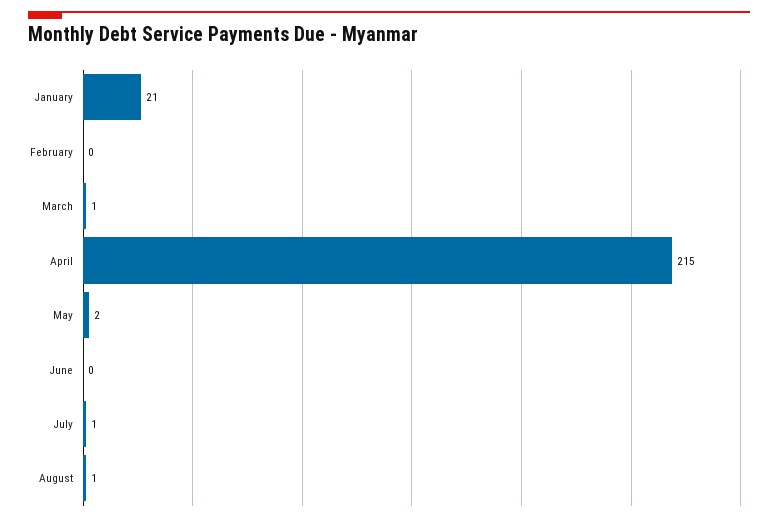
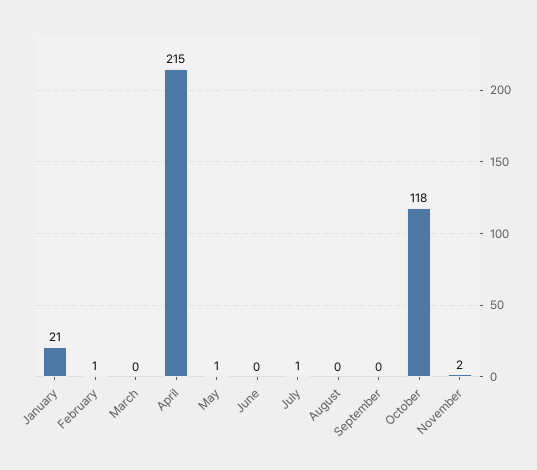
February: 0 -> 1
March: 1 -> 0
May: 2 -> 1
August: 1 -> 0
September: none -> 0
October: none -> 118
November: none -> 2

